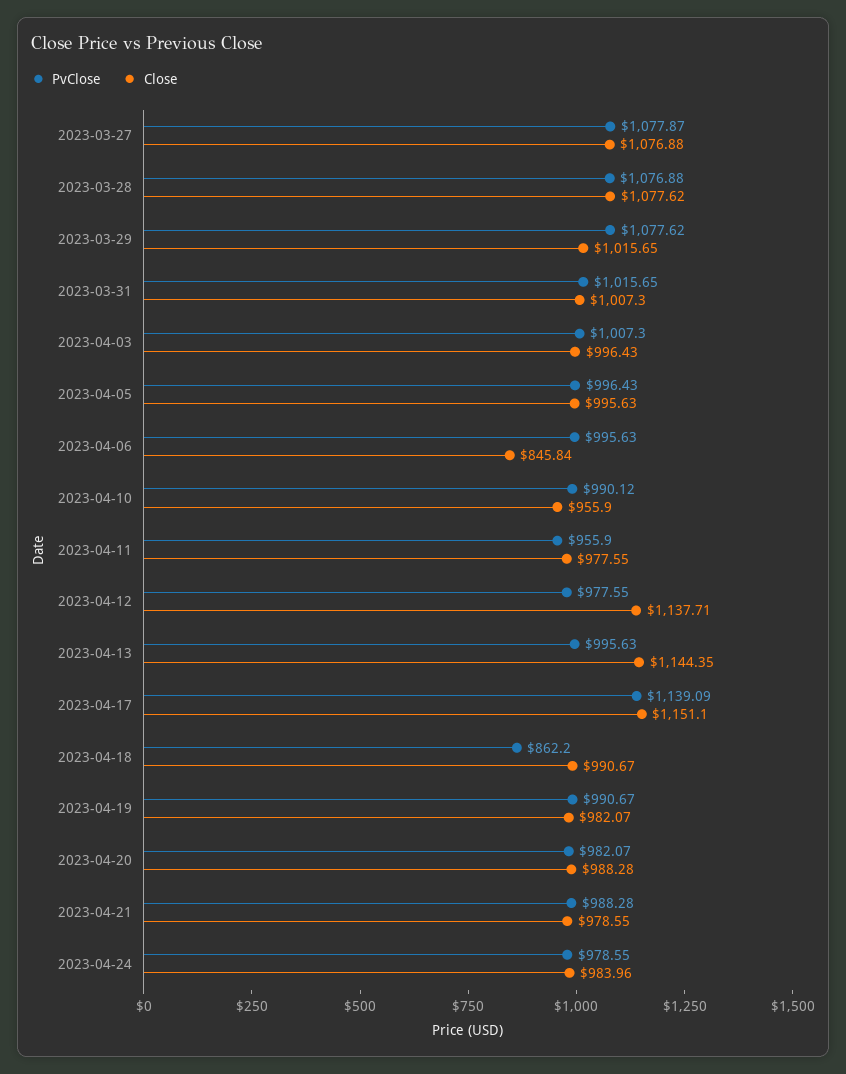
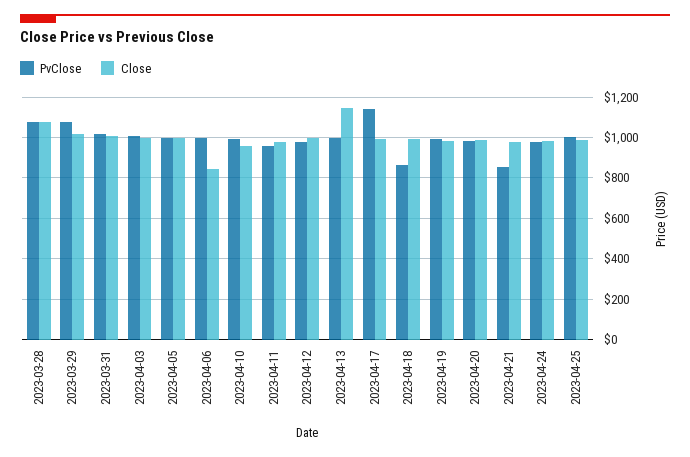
PvClose, 2023-03-27: 1077.87 -> none
Close, 2023-03-27: 1076.88 -> none
Close, 2023-04-12: 1137.71 -> 1000
Close, 2023-04-17: 1151.1 -> 1000
PvClose, 2023-04-21: 988.28 -> 850
PvClose, 2023-04-25: none -> 1000
Close, 2023-04-25: none -> 1000

